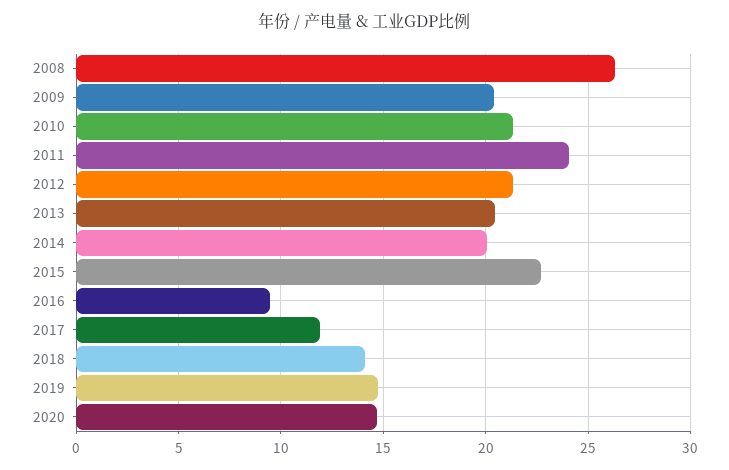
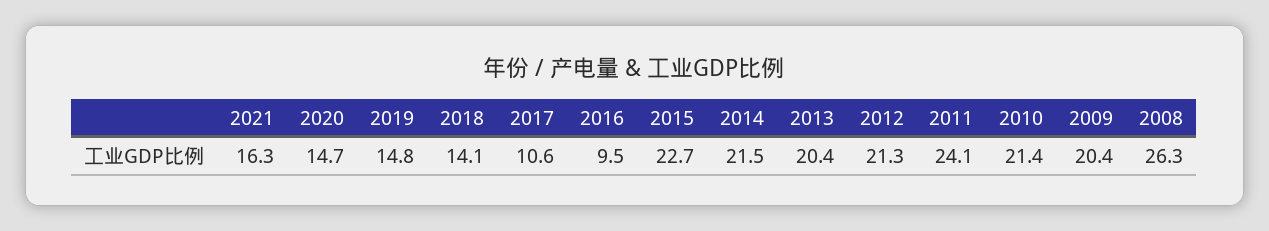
2014: 20 -> 21.5
2017: 12 -> 10.6
2021: none -> 16.3

